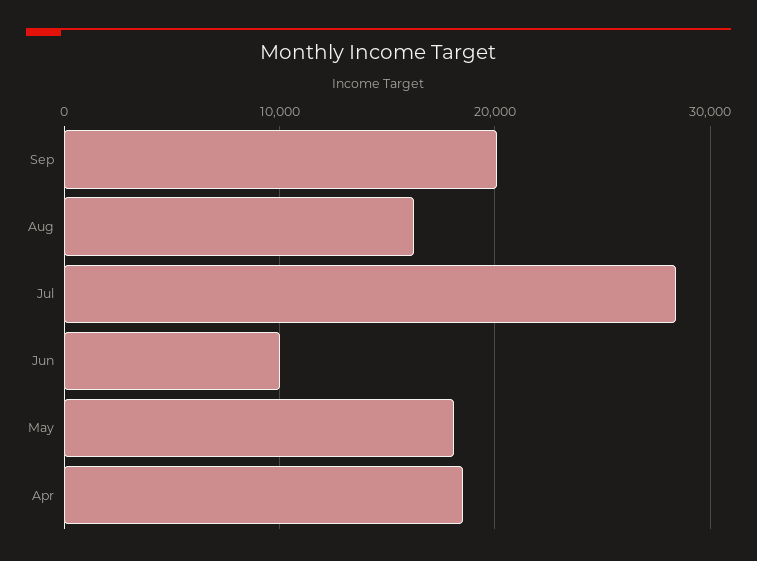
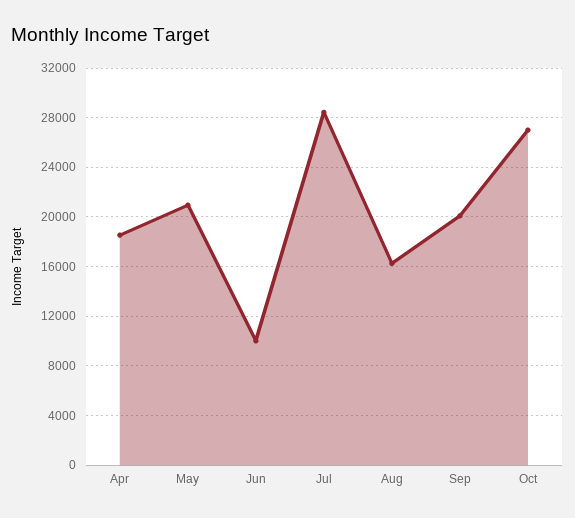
May: 18000 -> 21000
Oct: none -> 27000

